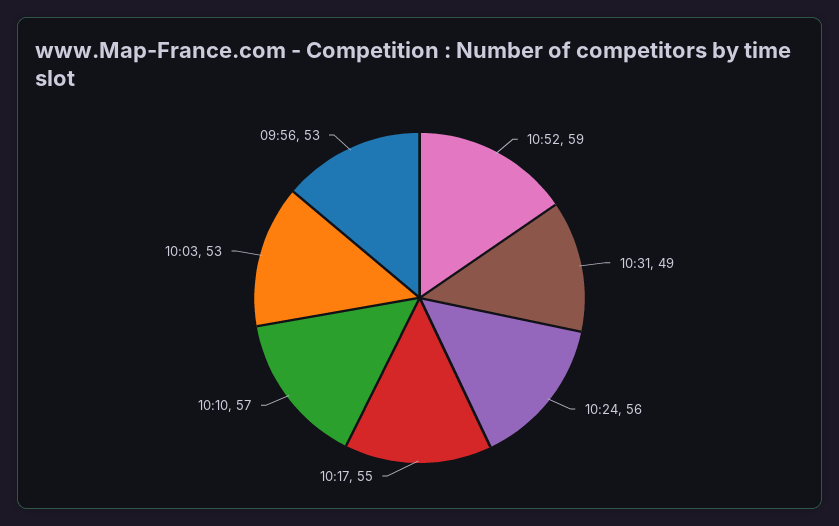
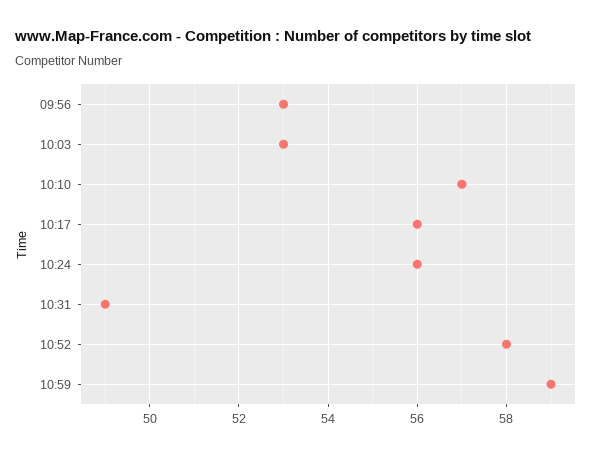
10:52: 59 -> 58
10:17: 55 -> 56
10:59: none -> 59

